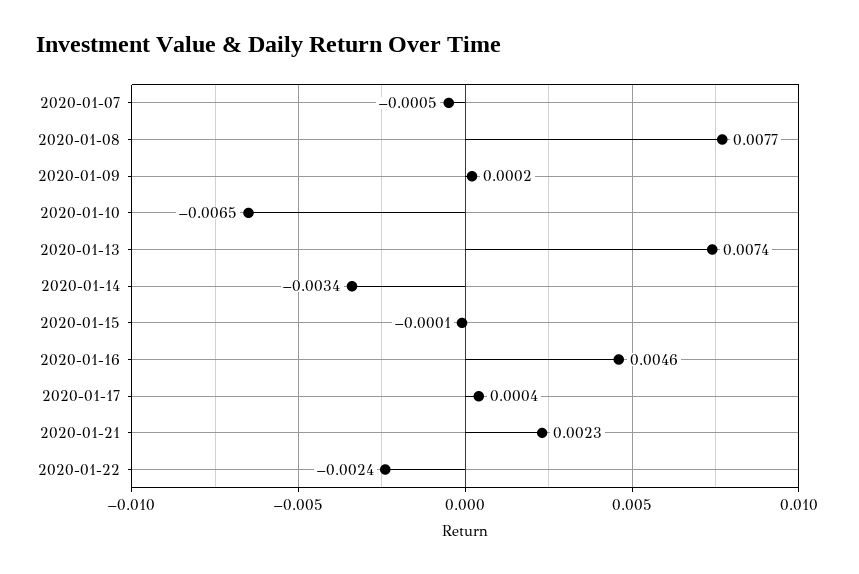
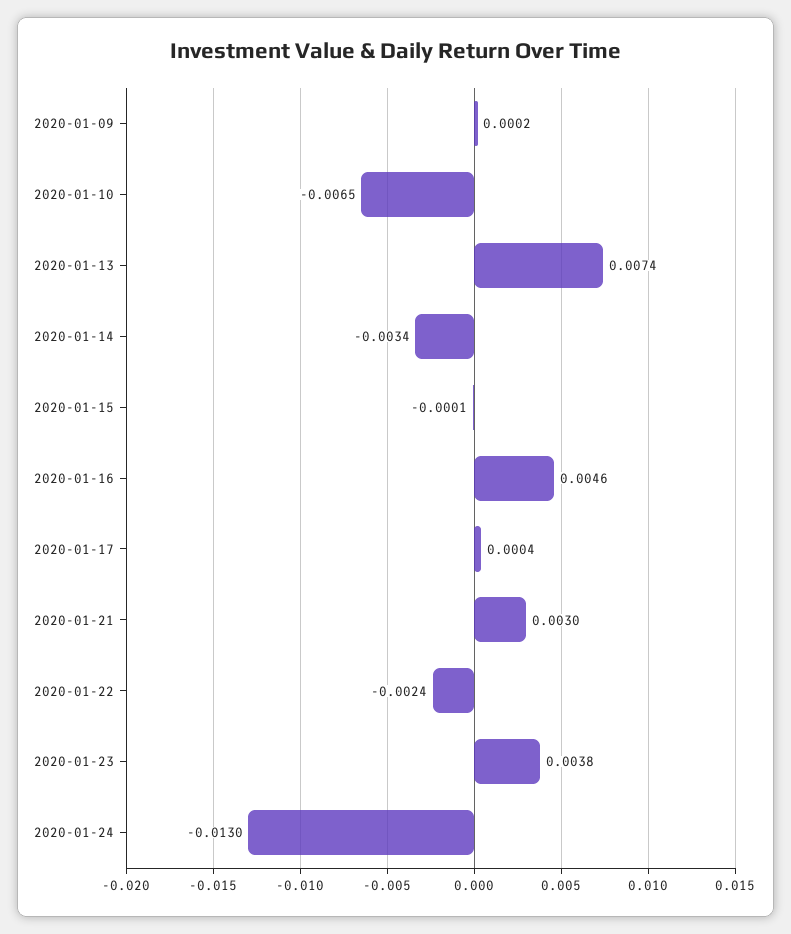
2020-01-07: -0.0005 -> none
2020-01-08: 0.0077 -> none
2020-01-21: 0.0023 -> 0.003
2020-01-23: none -> 0.0038
2020-01-24: none -> -0.013

